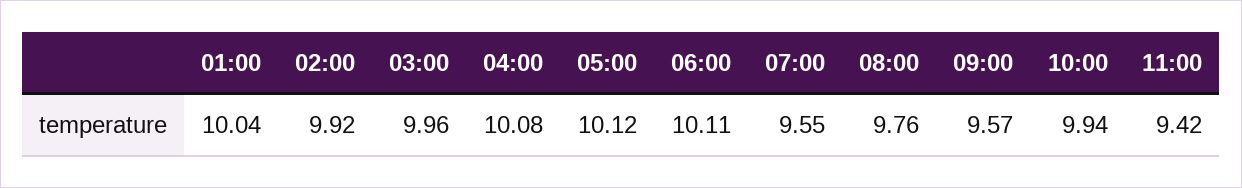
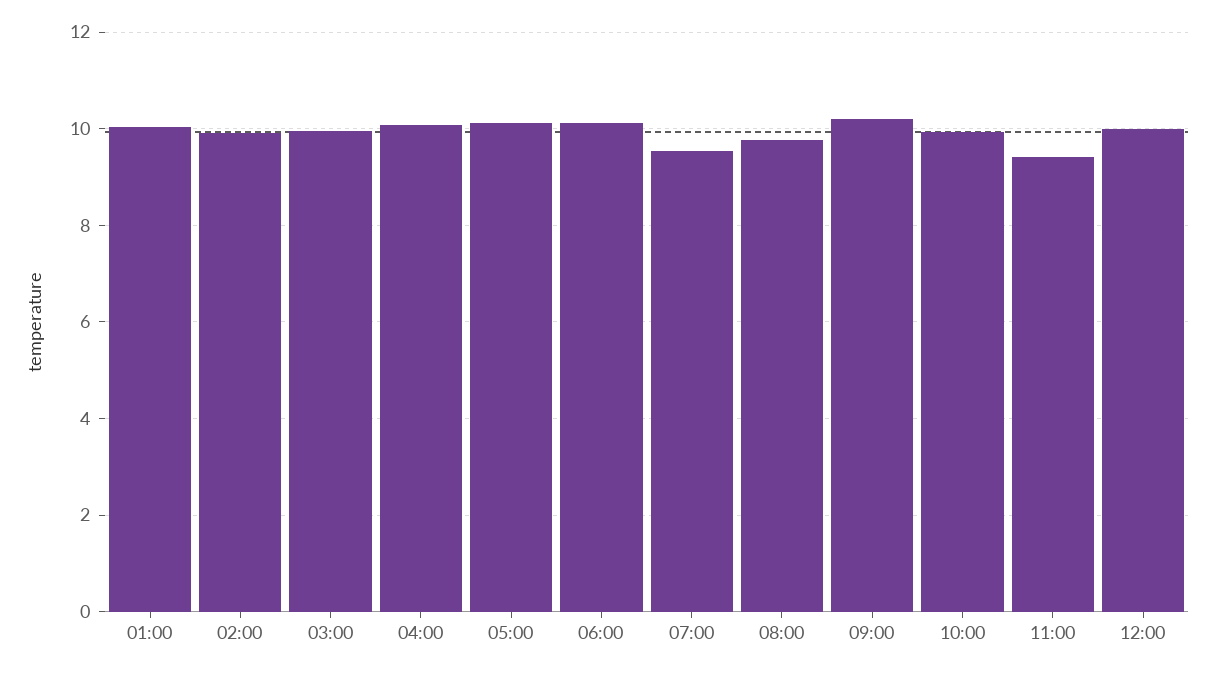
09:00: 9.57 -> 10.2
12:00: none -> 10

